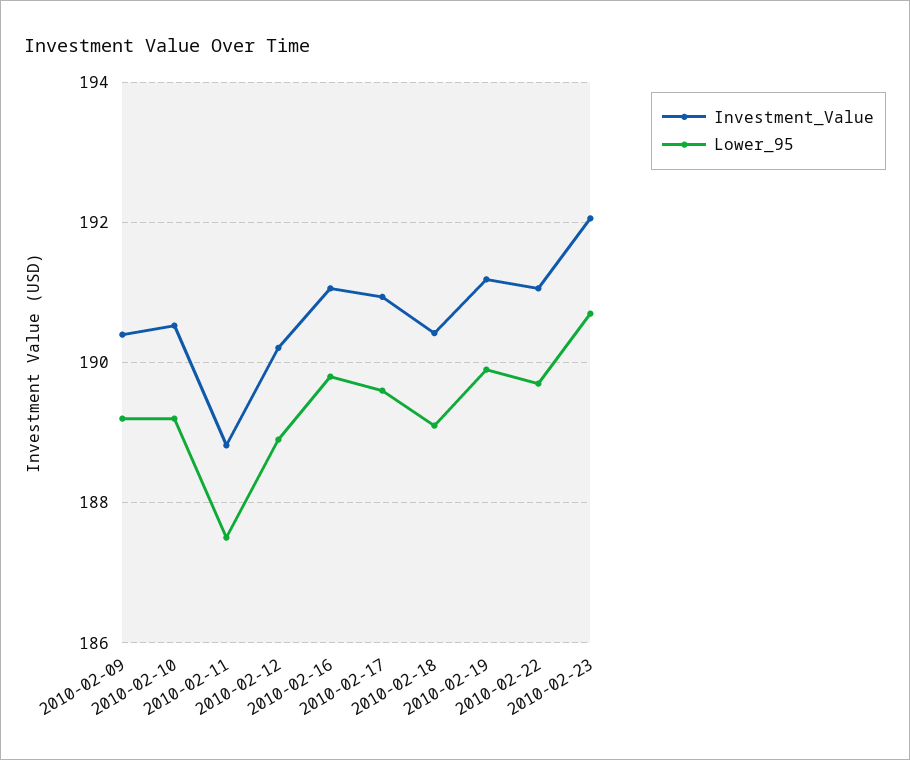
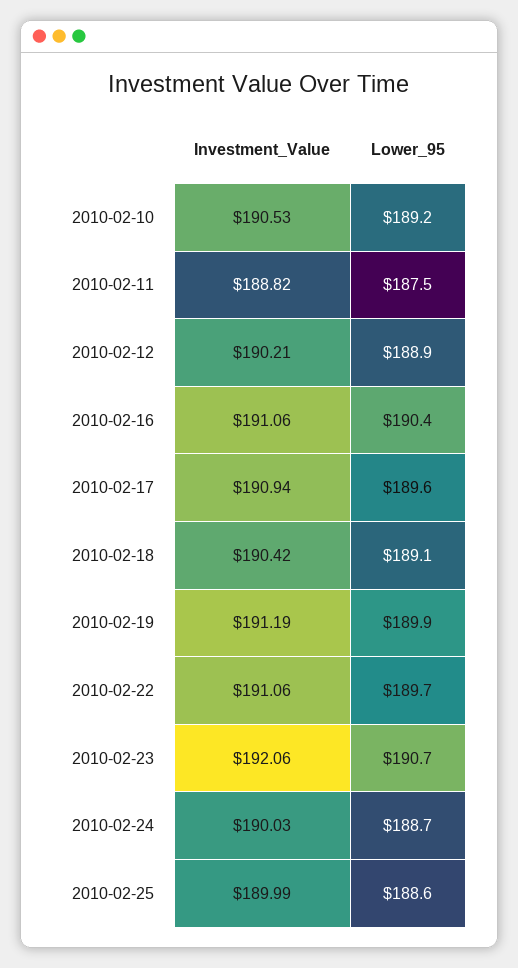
Investment_Value, 2010-02-09: 190.4 -> none
Lower_95, 2010-02-09: 189.2 -> none
Lower_95, 2010-02-16: 189.8 -> 190.4
Investment_Value, 2010-02-24: none -> 190.03
Lower_95, 2010-02-24: none -> 188.7
Investment_Value, 2010-02-25: none -> 189.99
Lower_95, 2010-02-25: none -> 188.6

